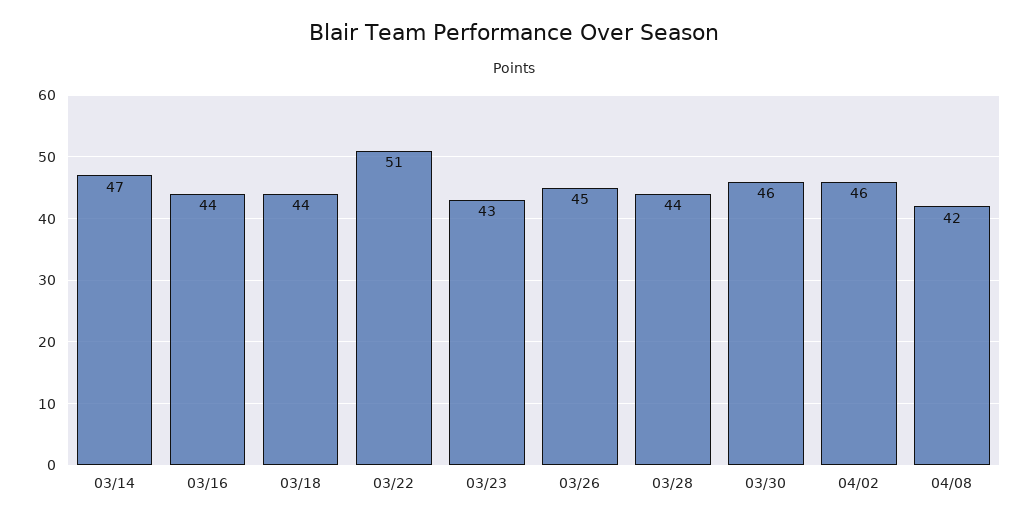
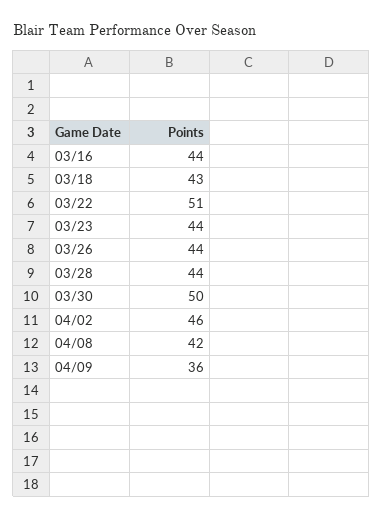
03/14: 47 -> none
03/18: 44 -> 43
03/23: 43 -> 44
03/26: 45 -> 44
03/30: 46 -> 50
04/09: none -> 36

